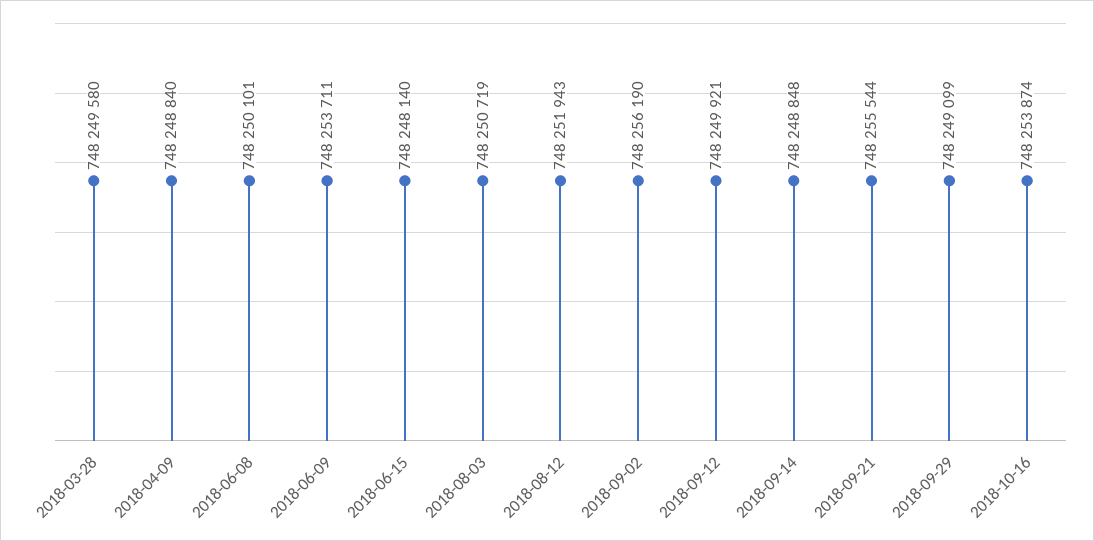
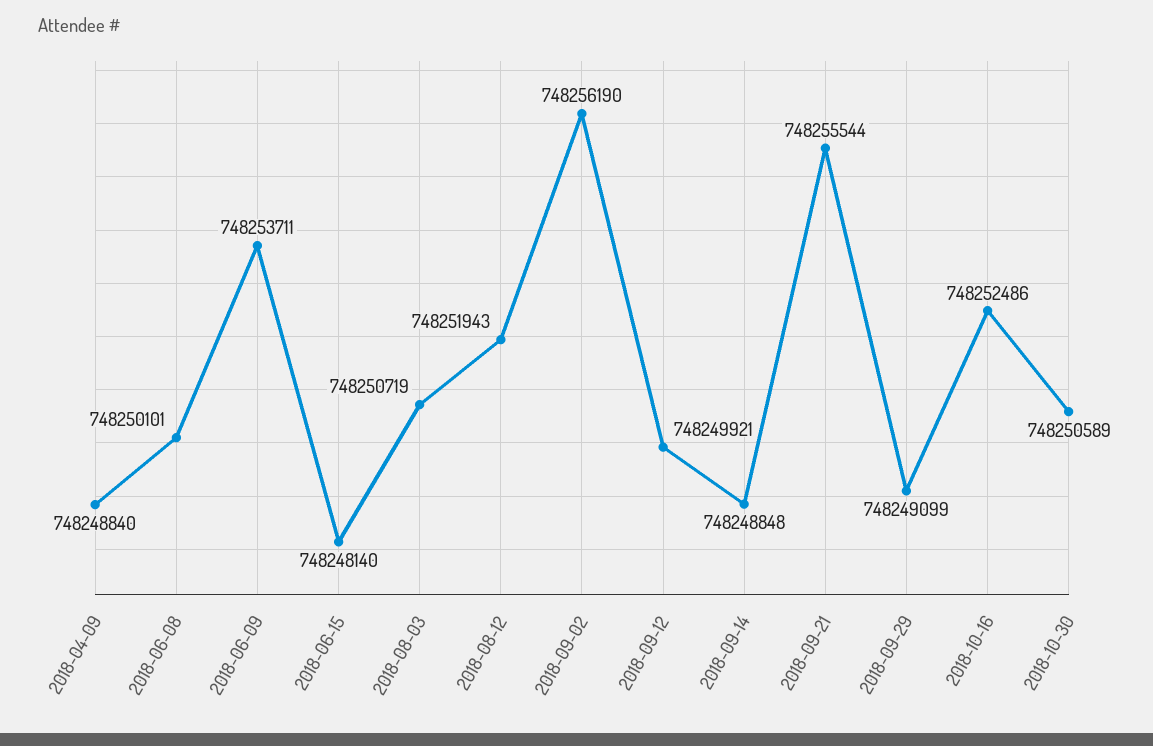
2018-03-28: 748249580 -> none
2018-10-16: 748253874 -> 748252486
2018-10-30: none -> 748250589

